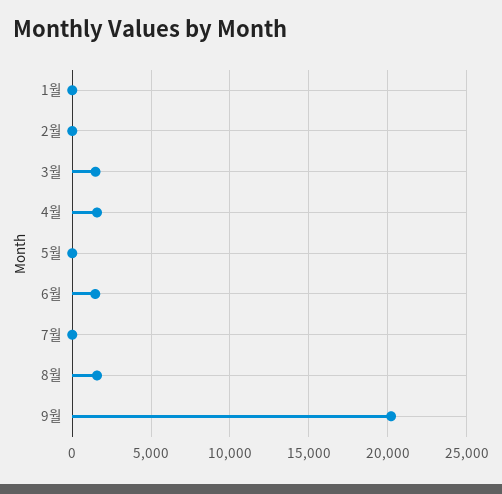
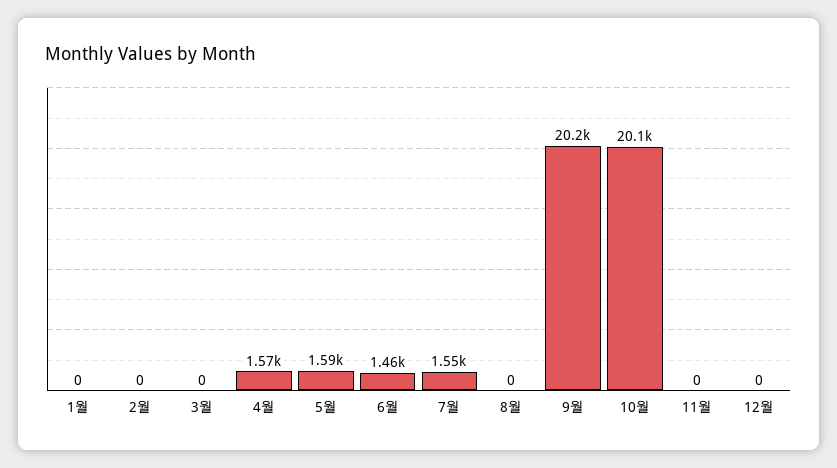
3월: 1500 -> 0
5월: 0 -> 1590
7월: 0 -> 1550
8월: 1500 -> 0
10월: none -> 20100
11월: none -> 0
12월: none -> 0

